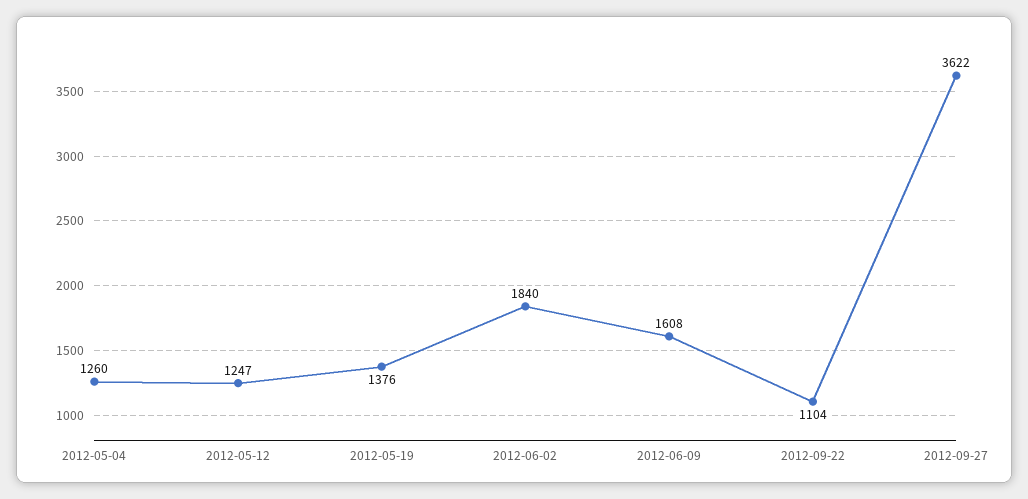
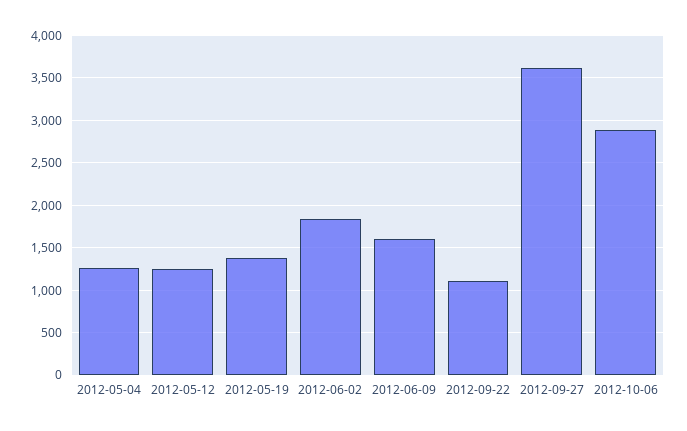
2012-10-06: none -> 2900

